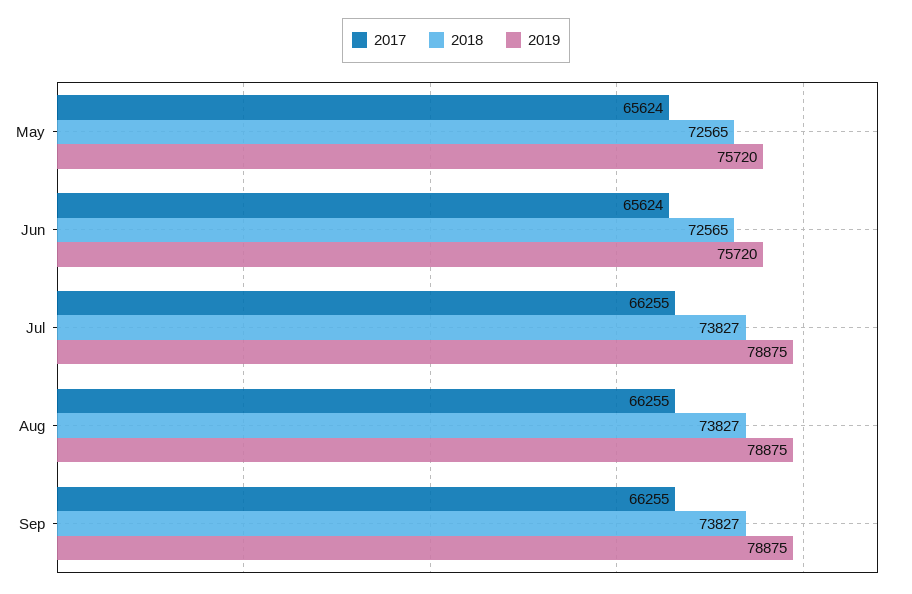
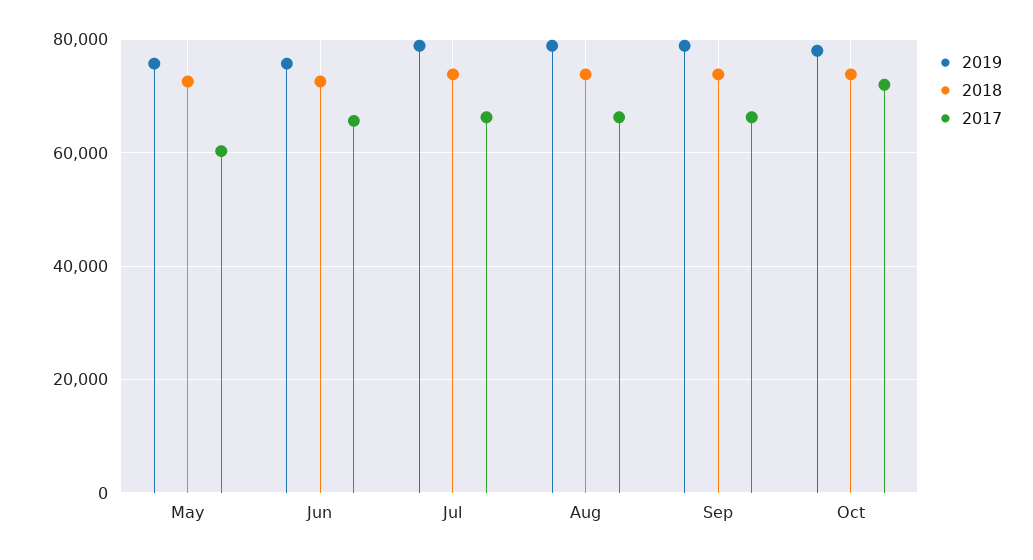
2017, May: 65624 -> 60000
2019, Oct: none -> 78000
2018, Oct: none -> 74000
2017, Oct: none -> 72000

